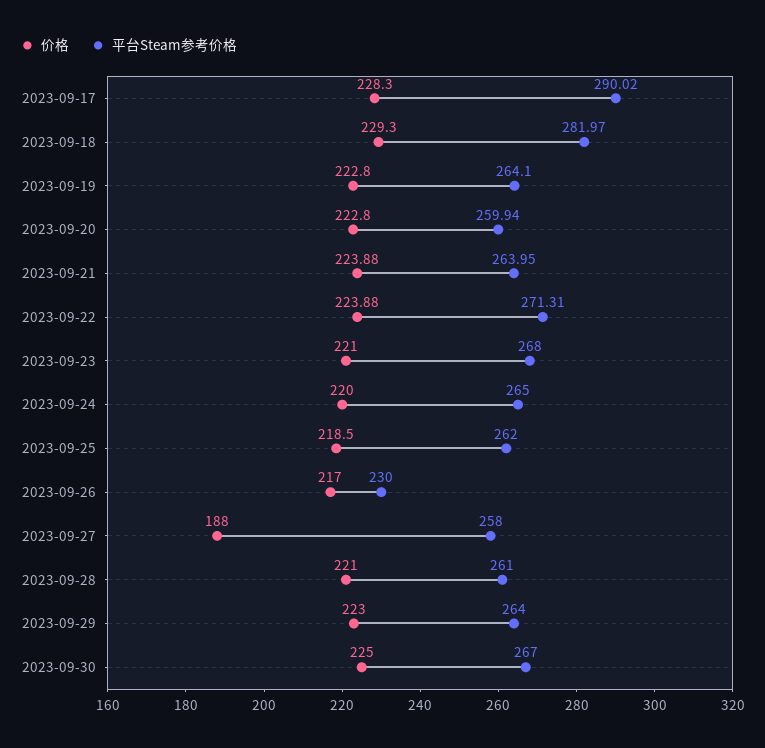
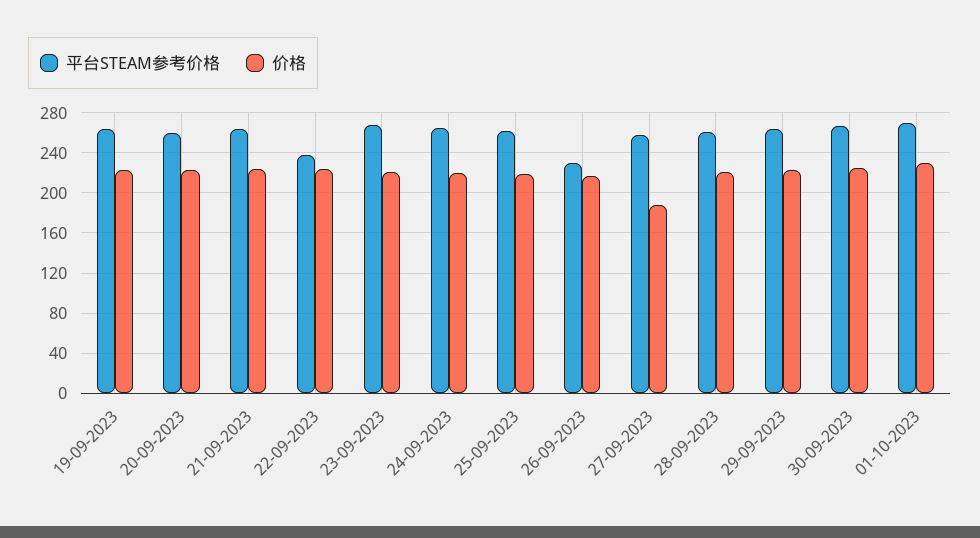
价格, 2023-09-17: 228.3 -> none
平台Steam参考价格, 2023-09-17: 290.02 -> none
价格, 2023-09-18: 229.3 -> none
平台Steam参考价格, 2023-09-18: 281.97 -> none
平台Steam参考价格, 2023-09-22: 271.31 -> 240
平台Steam参考价格, 01-10-2023: none -> 270
价格, 01-10-2023: none -> 230

